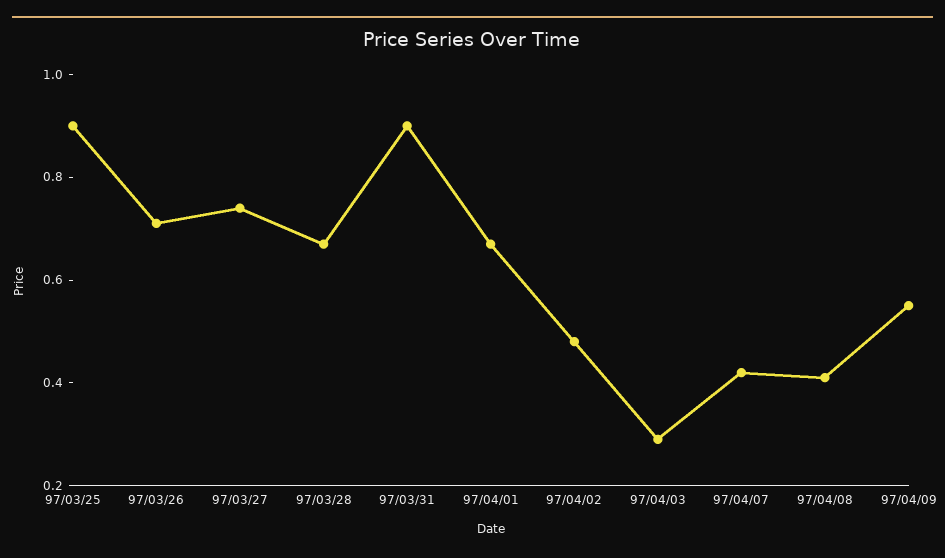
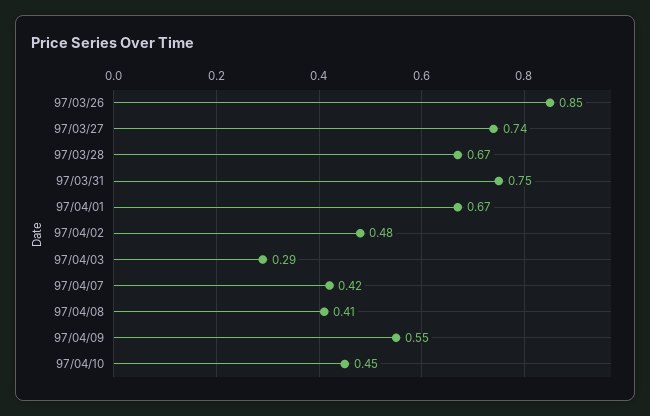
97/03/25: 0.9 -> none
97/03/26: 0.7 -> 0.85
97/03/31: 0.9 -> 0.75
97/04/10: none -> 0.45

